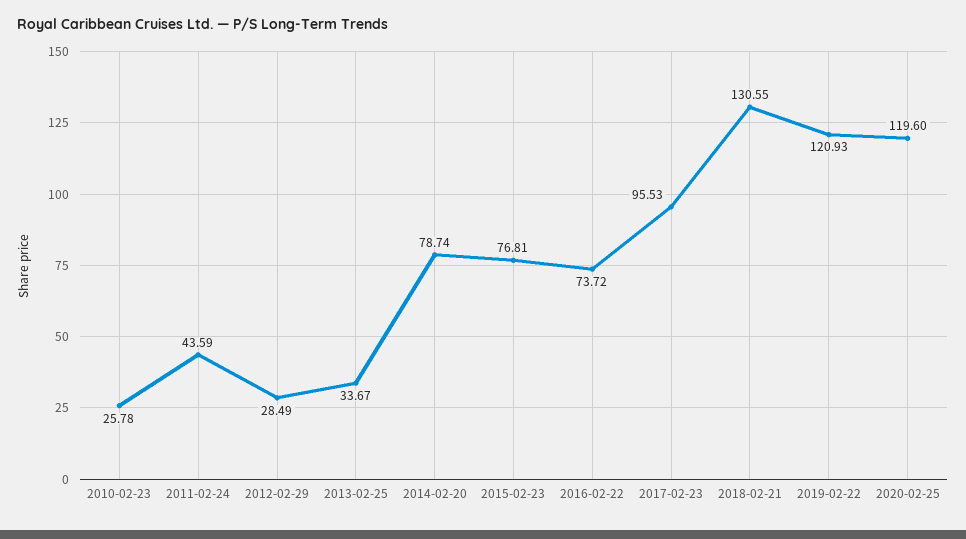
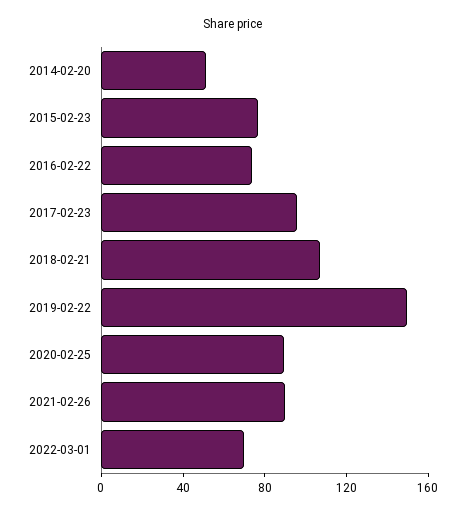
2010-02-23: 25.78 -> none
2011-02-24: 43.59 -> none
2012-02-29: 28.49 -> none
2013-02-25: 33.67 -> none
2014-02-20: 78.74 -> 50
2018-02-21: 130.55 -> 110
2019-02-22: 120.93 -> 150
2020-02-25: 119.6 -> 90
2021-02-26: none -> 90
2022-03-01: none -> 70

